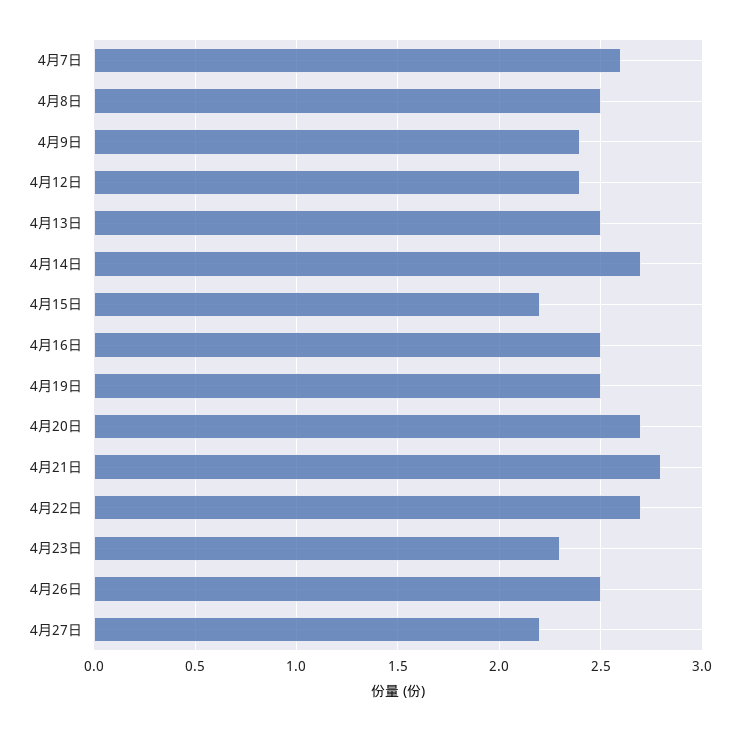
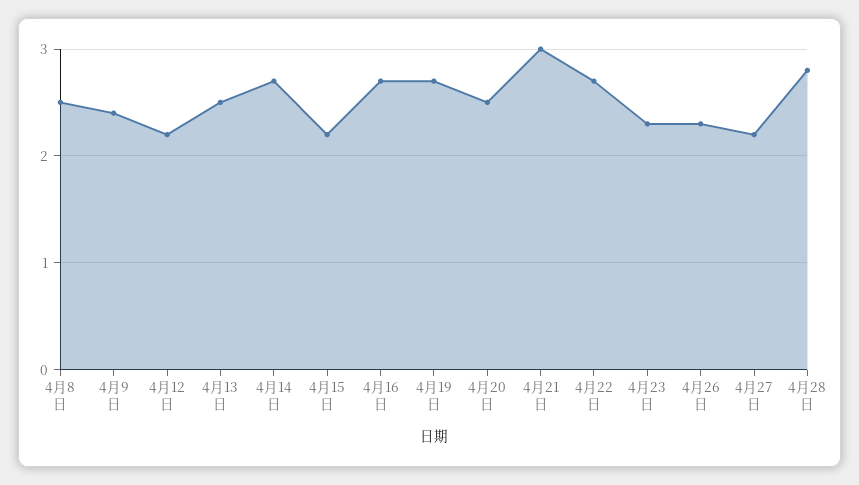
4月7日: 2.6 -> none
4月12日: 2.4 -> 2.2
4月16日: 2.5 -> 2.7
4月19日: 2.5 -> 2.7
4月20日: 2.7 -> 2.5
4月21日: 2.8 -> 3
4月26日: 2.5 -> 2.3
4月28日: none -> 2.8

